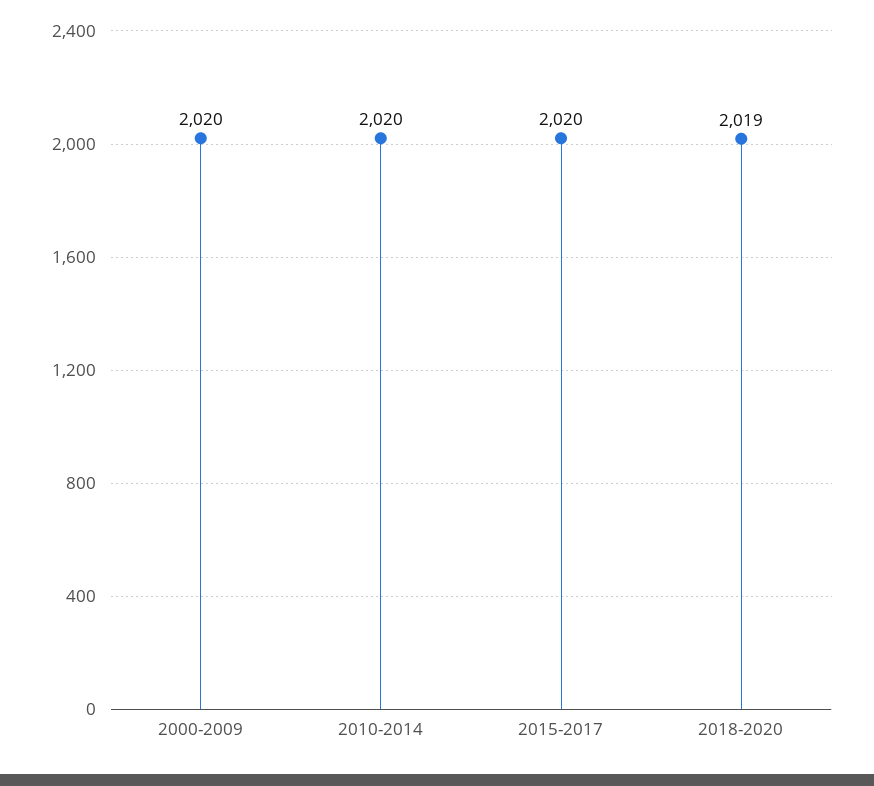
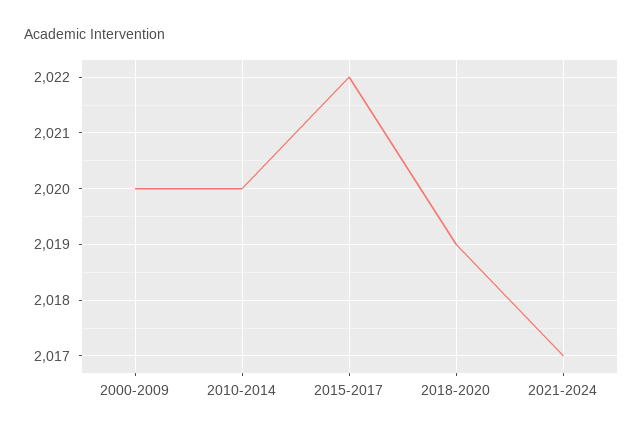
2015-2017: 2020 -> 2022
2021-2024: none -> 2017

